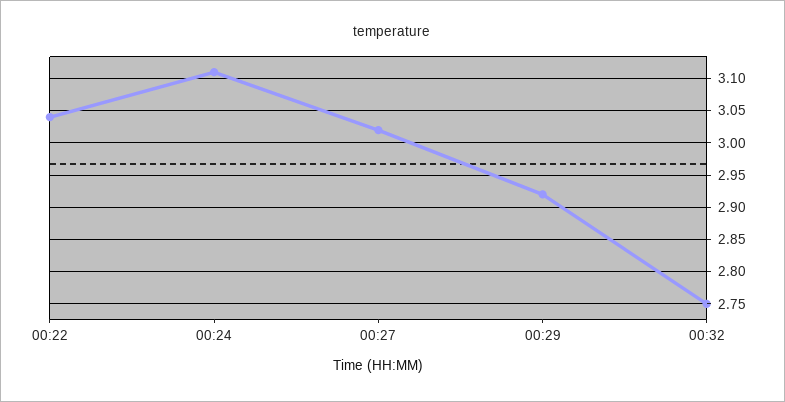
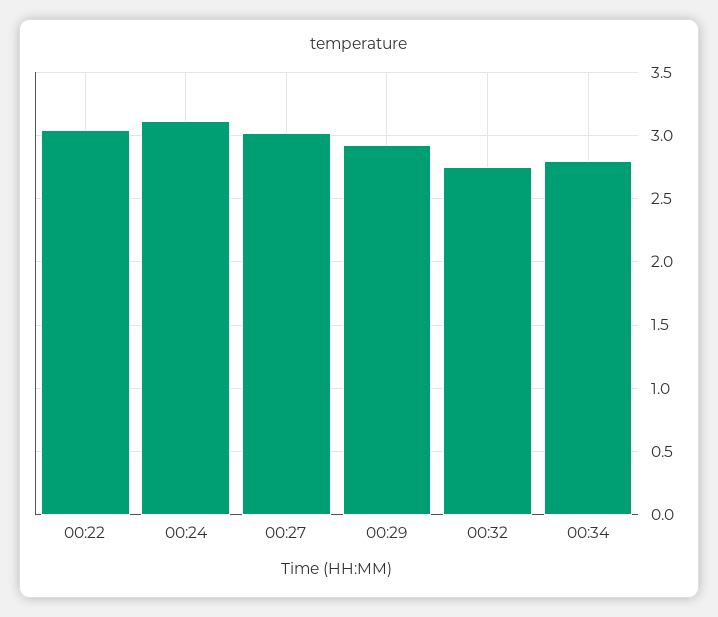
00:34: none -> 2.8

